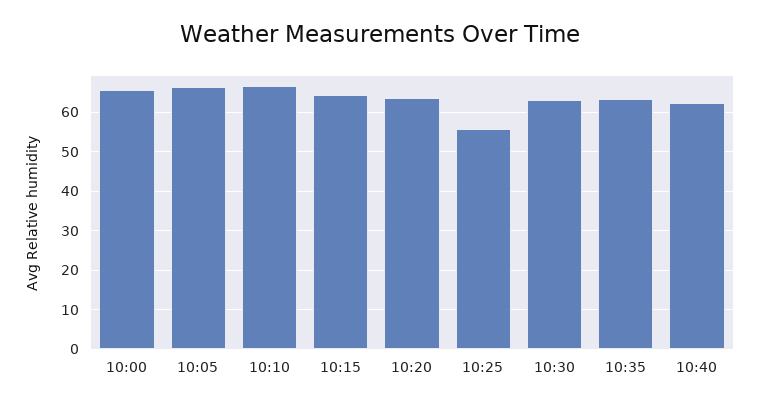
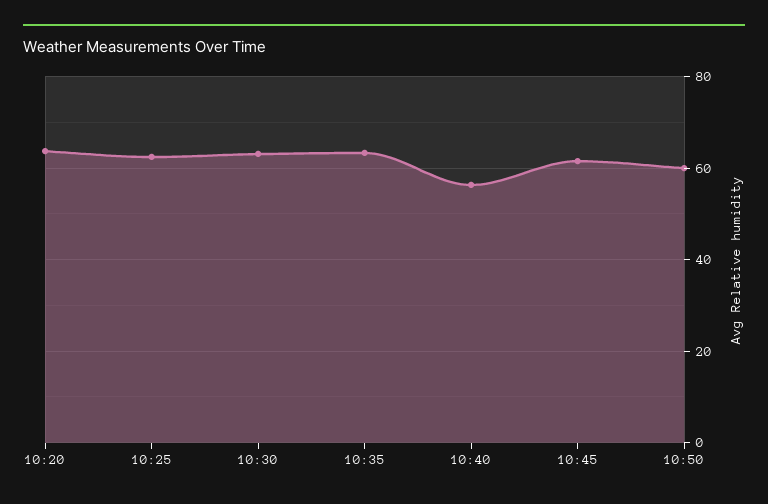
10:00: 66 -> none
10:05: 66 -> none
10:10: 66 -> none
10:15: 64 -> none
10:25: 56 -> 62
10:40: 62 -> 56
10:45: none -> 62
10:50: none -> 60

